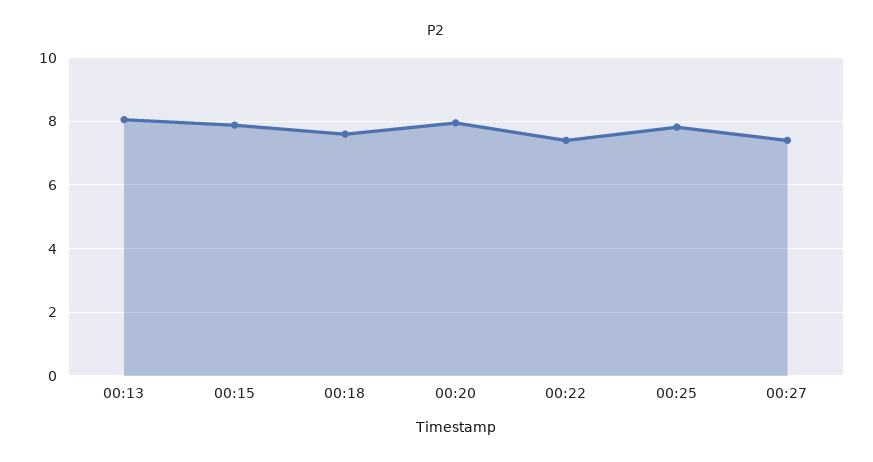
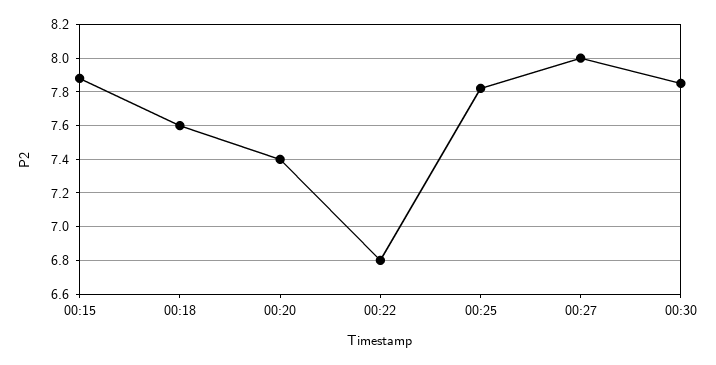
00:13: 8 -> none
00:20: 8 -> 7.4
00:22: 7.4 -> 6.8
00:27: 7.4 -> 8
00:30: none -> 7.85

